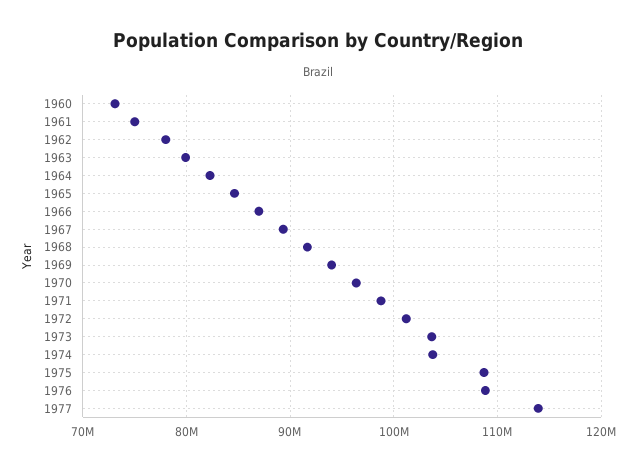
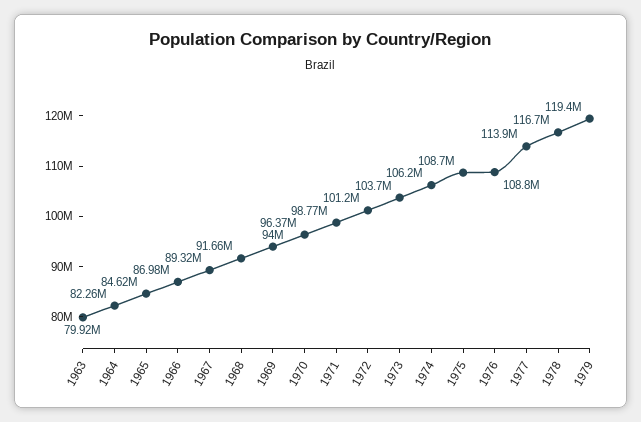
1960: 73000000 -> none
1961: 75000000 -> none
1962: 78000000 -> none
1974: 104000000 -> 106200000
1978: none -> 116700000
1979: none -> 119400000

